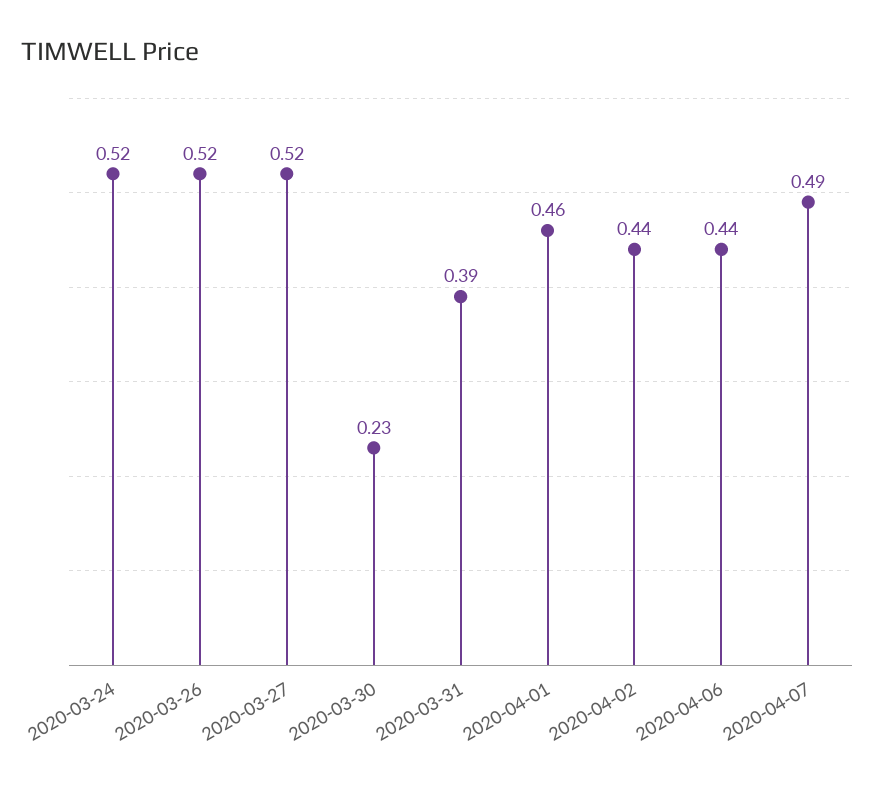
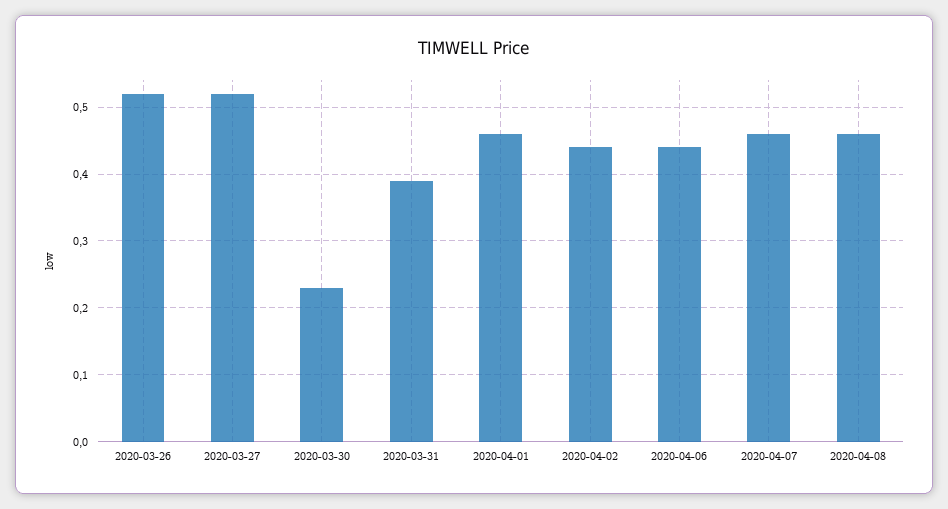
2020-03-24: 0.52 -> none
2020-04-07: 0.49 -> 0.46
2020-04-08: none -> 0.46

